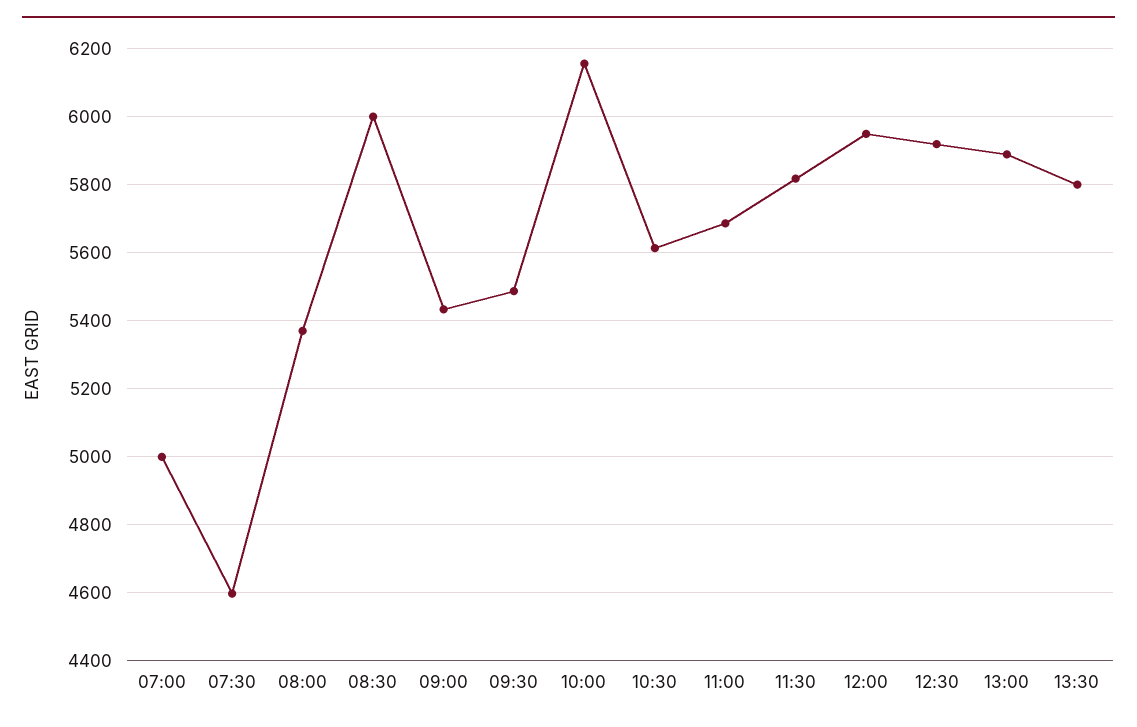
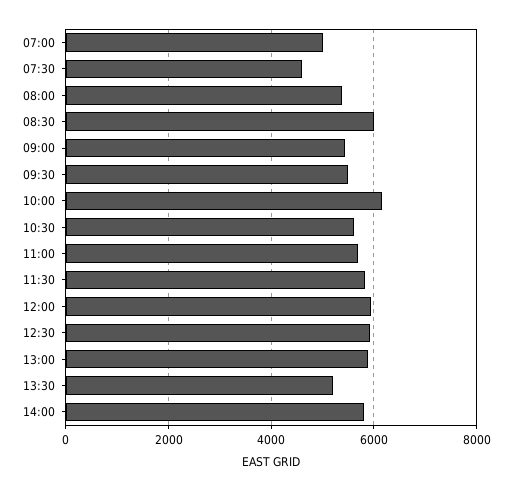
13:30: 5800 -> 5200
14:00: none -> 5800

